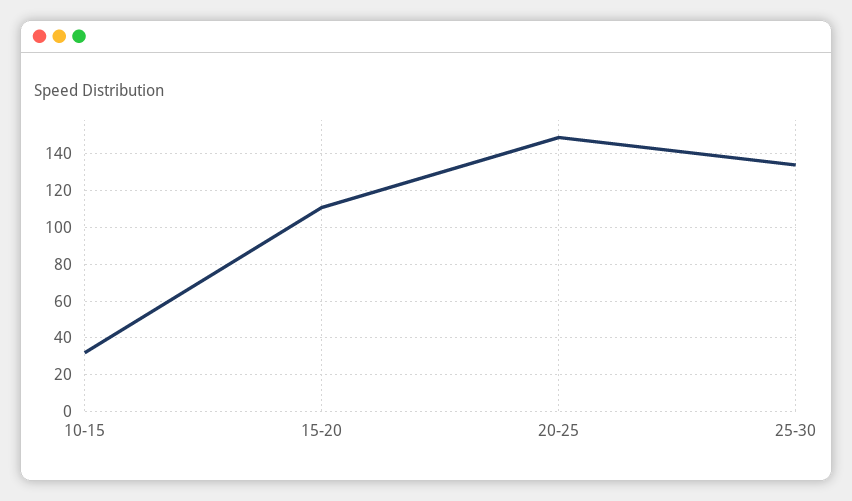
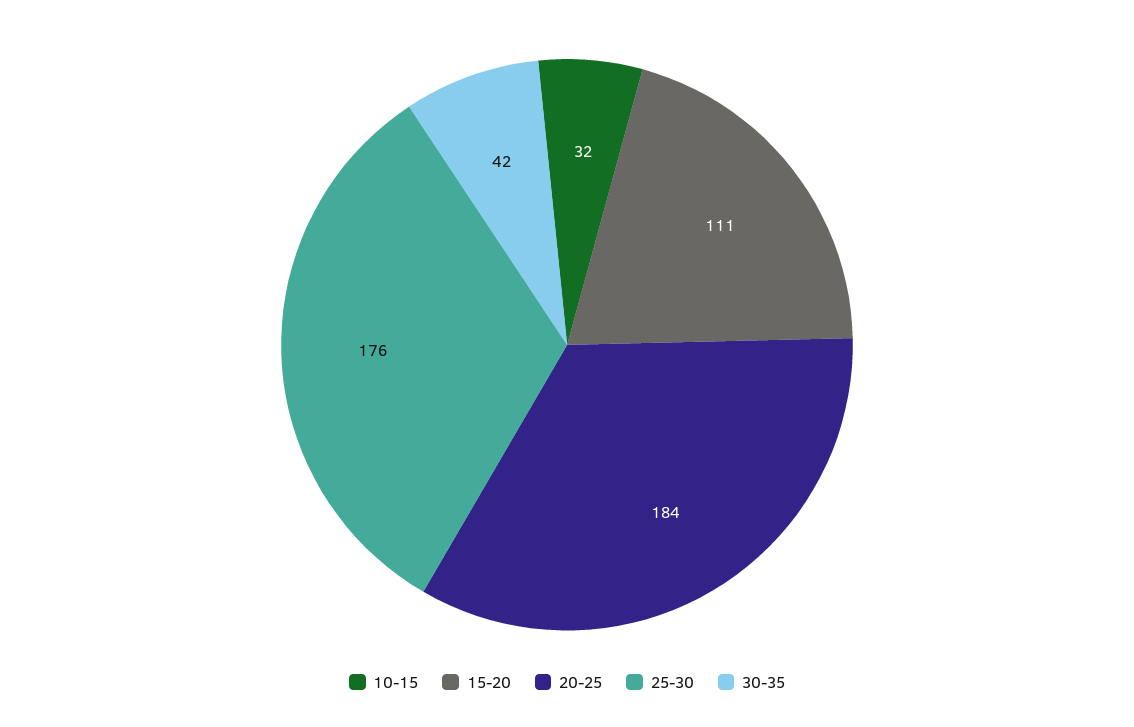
20-25: 150 -> 184
25-30: 135 -> 176
30-35: none -> 42

